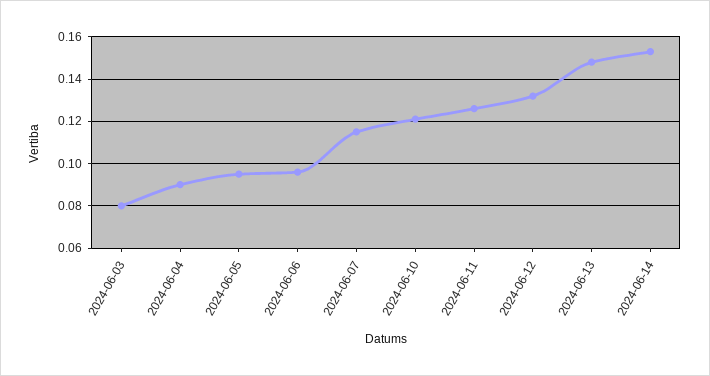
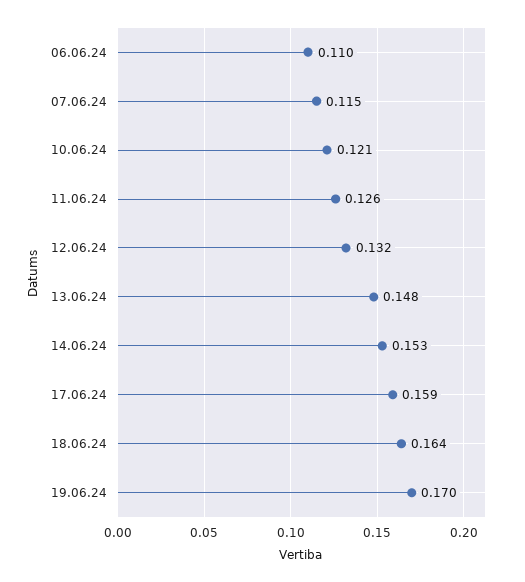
2024-06-03: 0.08 -> none
2024-06-04: 0.09 -> none
2024-06-05: 0.095 -> none
2024-06-06: 0.095 -> 0.11
17.06.24: none -> 0.159
18.06.24: none -> 0.164
19.06.24: none -> 0.17

